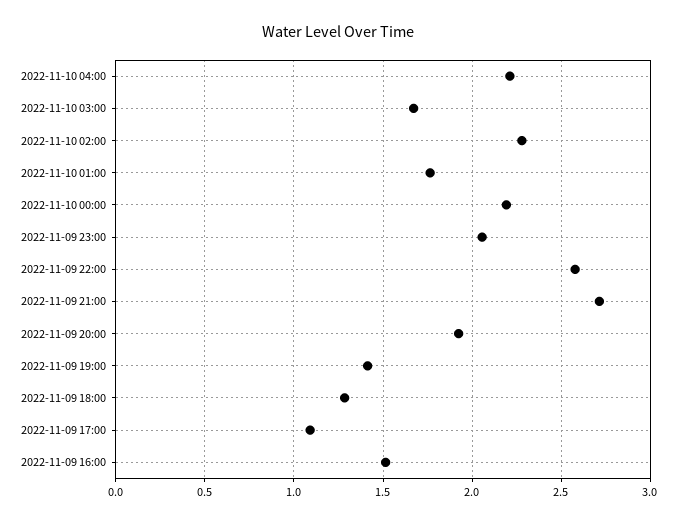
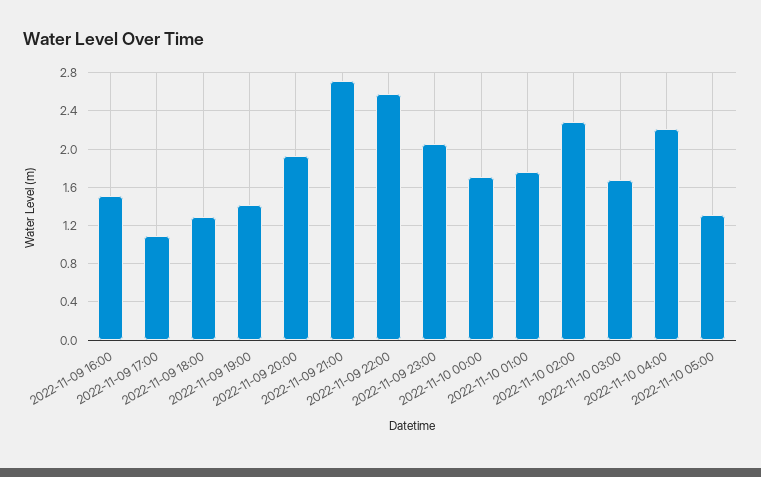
2022-11-10 00:00: 2.2 -> 1.7
2022-11-10 05:00: none -> 1.3

